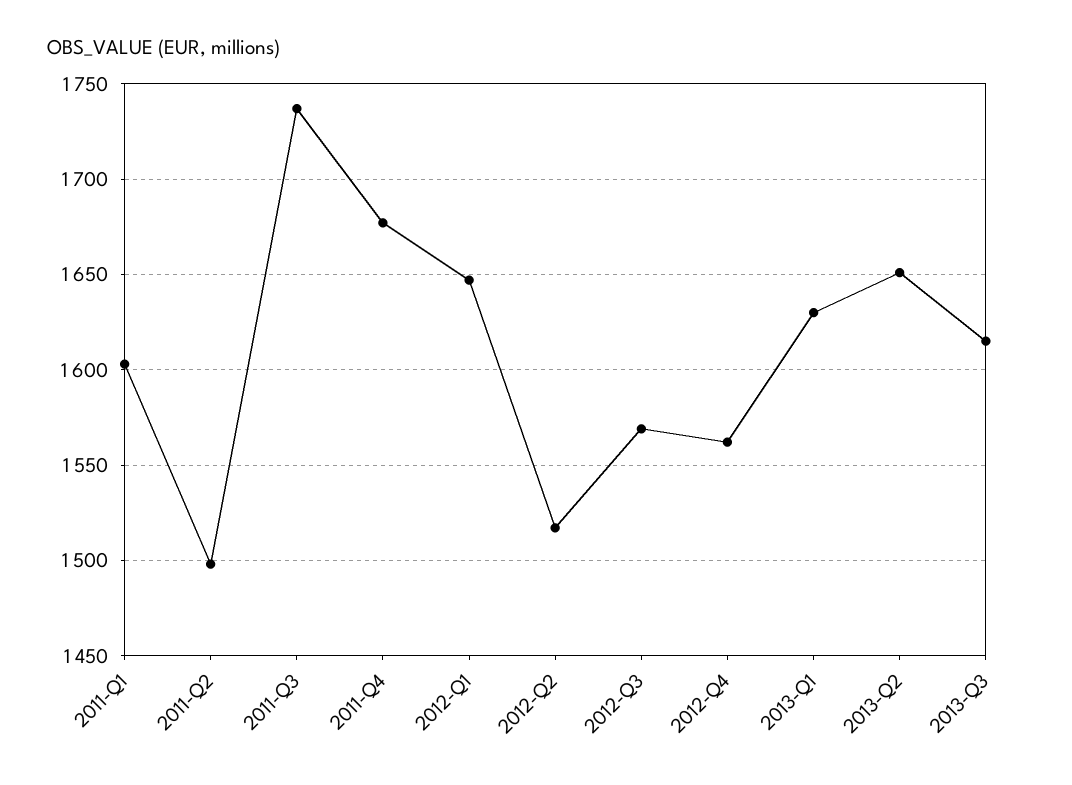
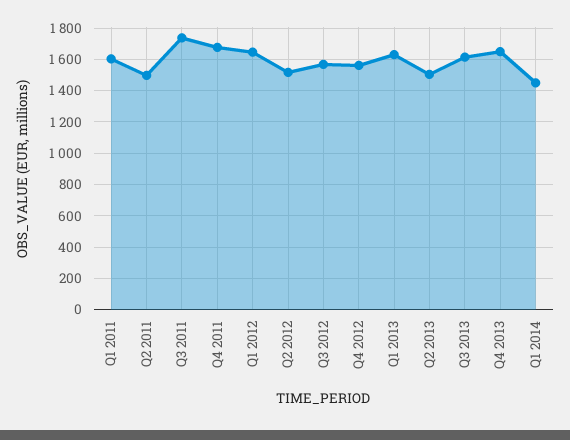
2013-Q2: 1650 -> 1500
Q4 2013: none -> 1650
Q1 2014: none -> 1450

